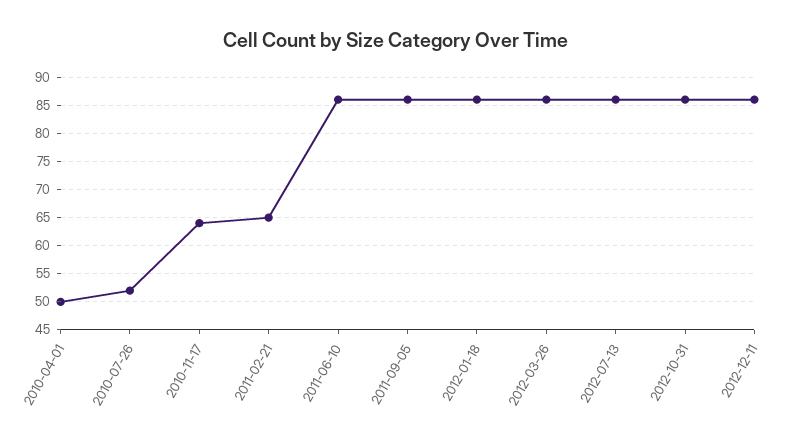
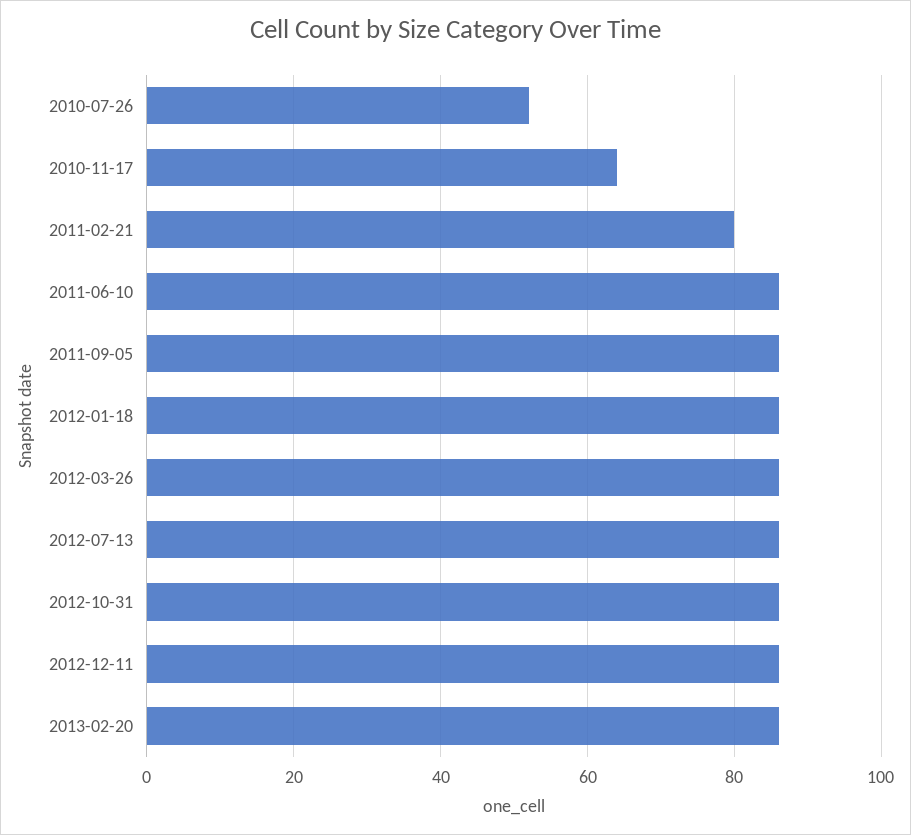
2010-04-01: 50 -> none
2011-02-21: 65 -> 80
2013-02-20: none -> 85

